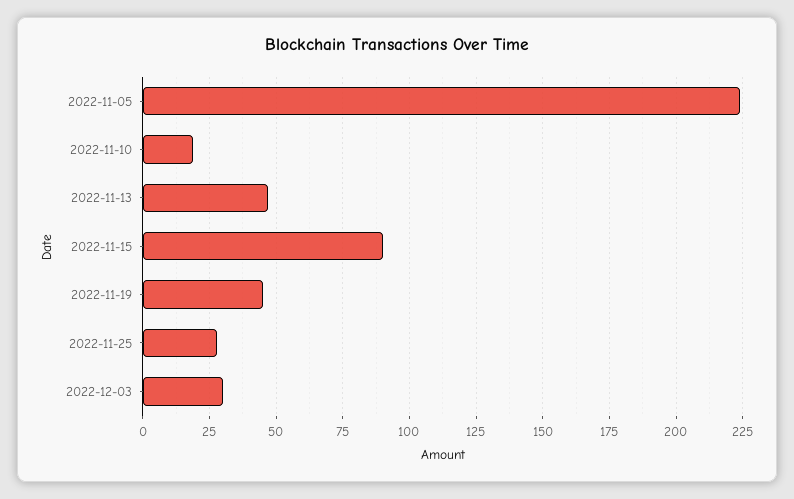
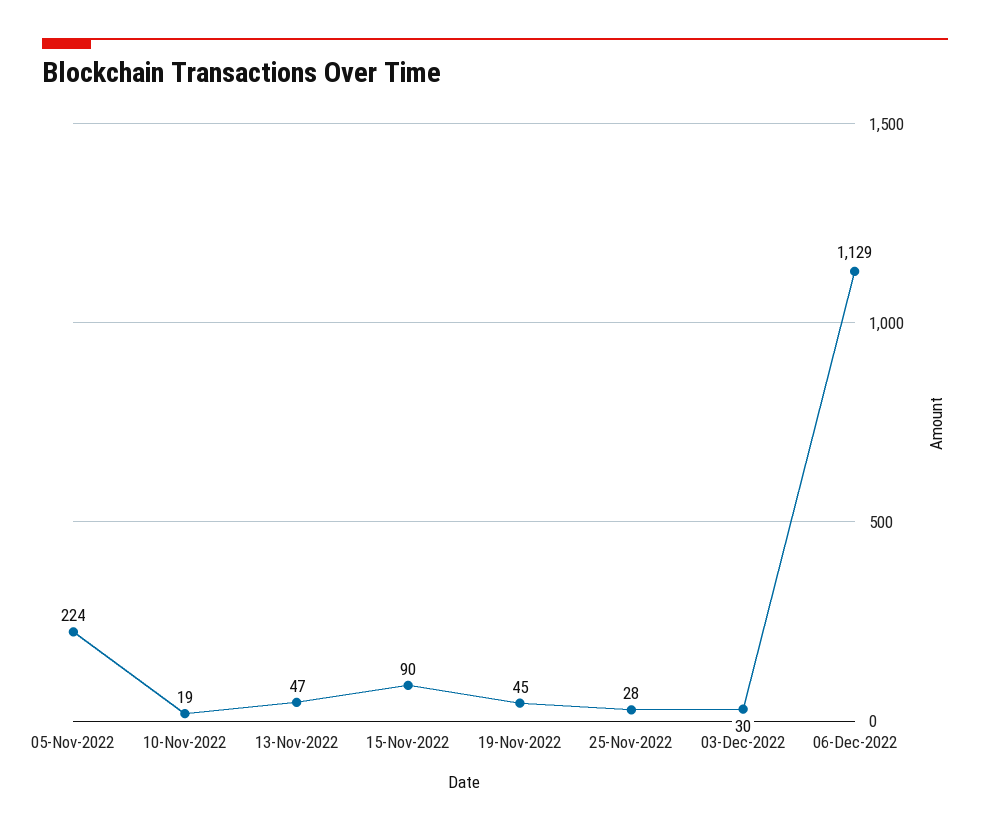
06-Dec-2022: none -> 1129

